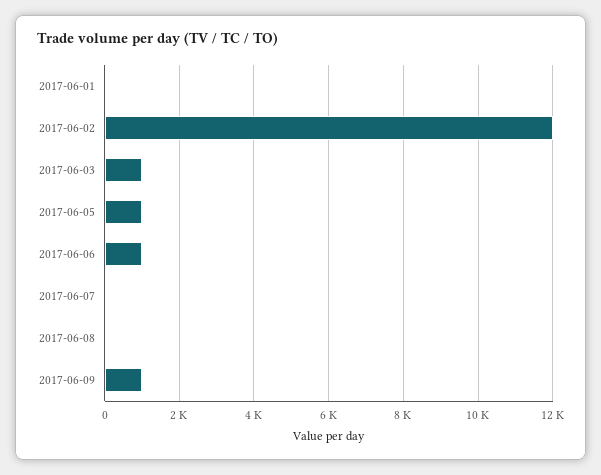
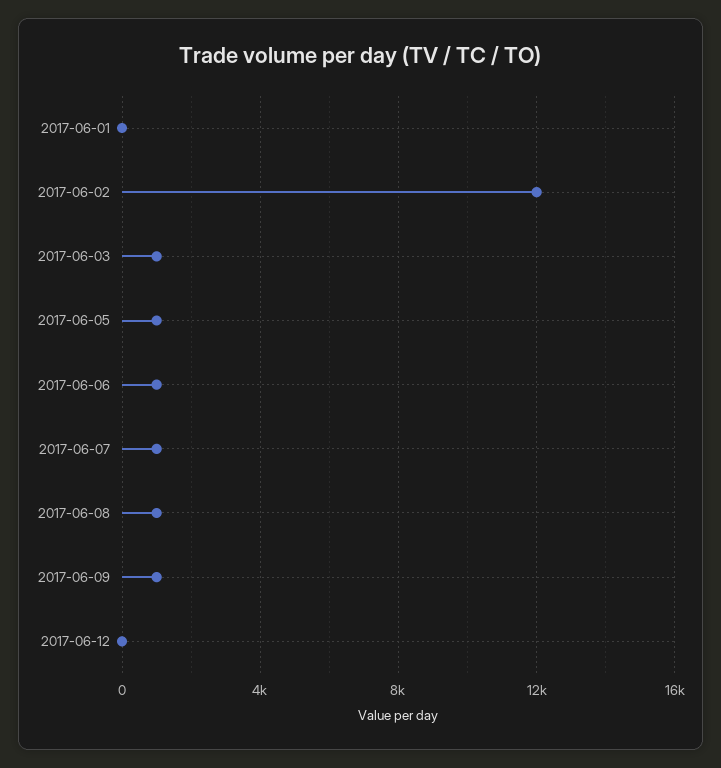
2017-06-07: 0 -> 1000
2017-06-08: 0 -> 1000
2017-06-12: none -> 0

